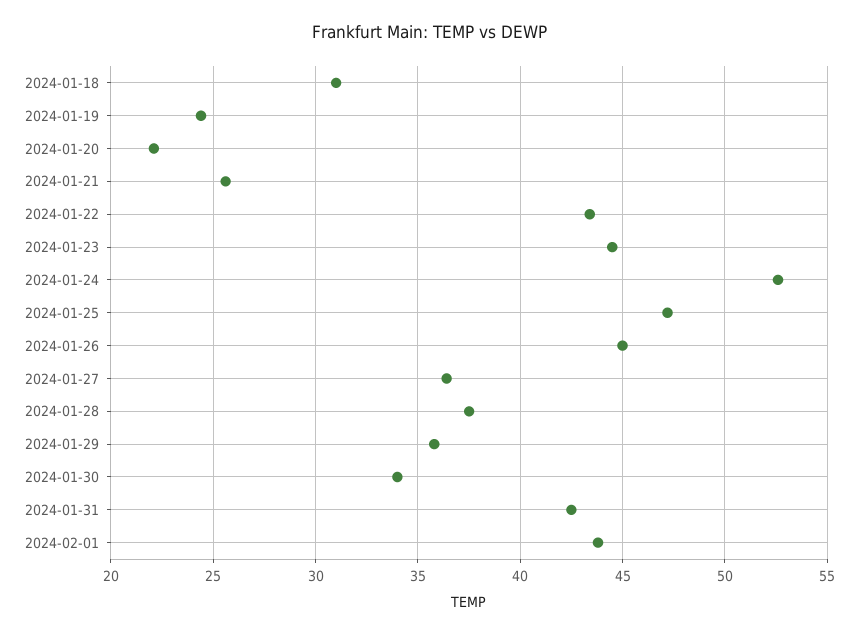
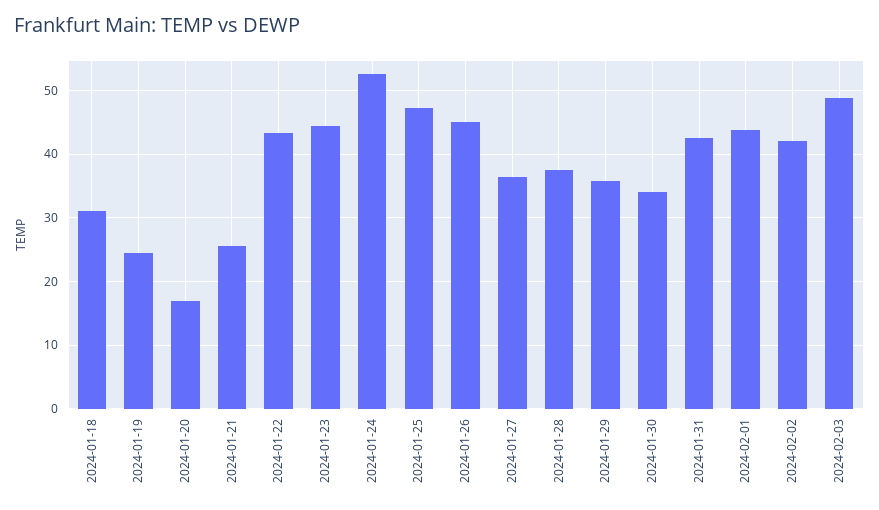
2024-01-20: 22 -> 17
2024-02-02: none -> 42
2024-02-03: none -> 49

